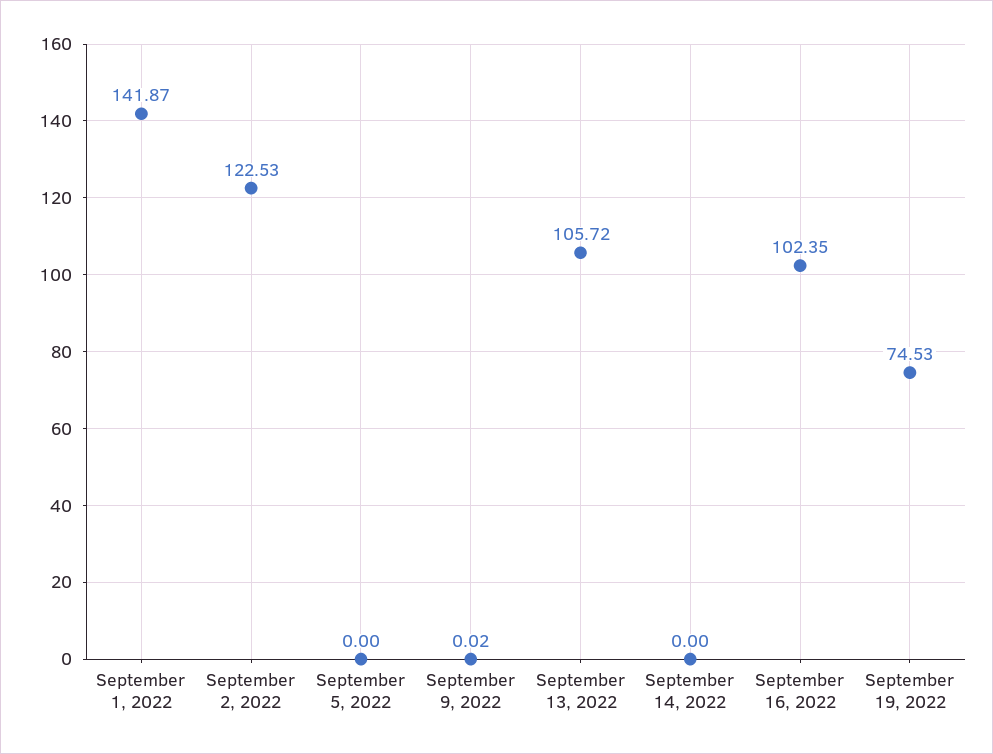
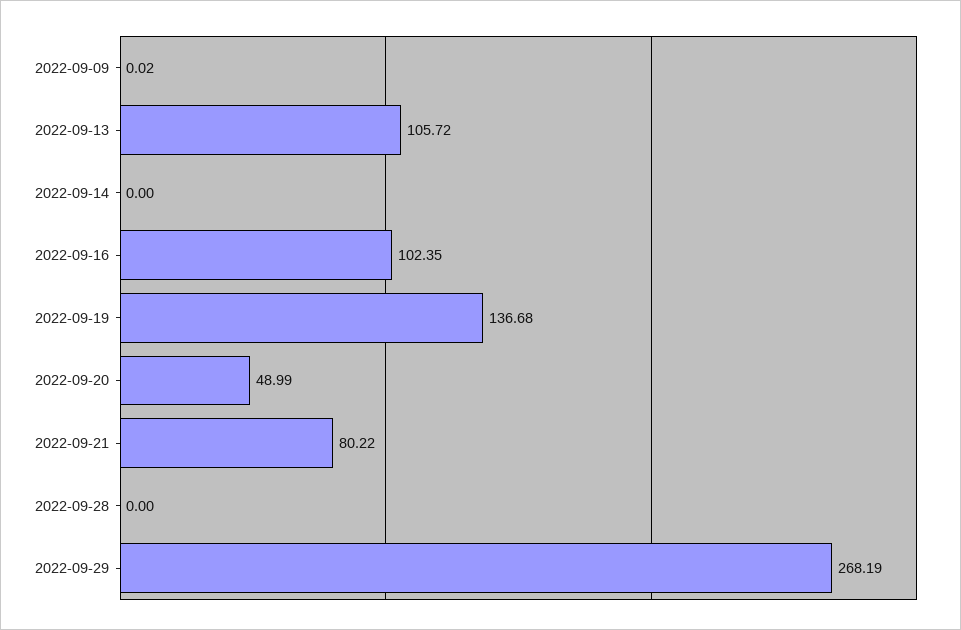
September 1, 2022: 141.87 -> none
September 2, 2022: 122.53 -> none
September 5, 2022: 0 -> none
September 19, 2022: 74.53 -> 136.68
2022-09-20: none -> 48.99
2022-09-21: none -> 80.22
2022-09-28: none -> 0
2022-09-29: none -> 268.19

